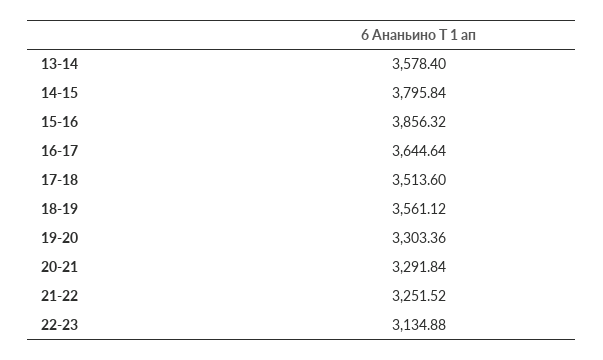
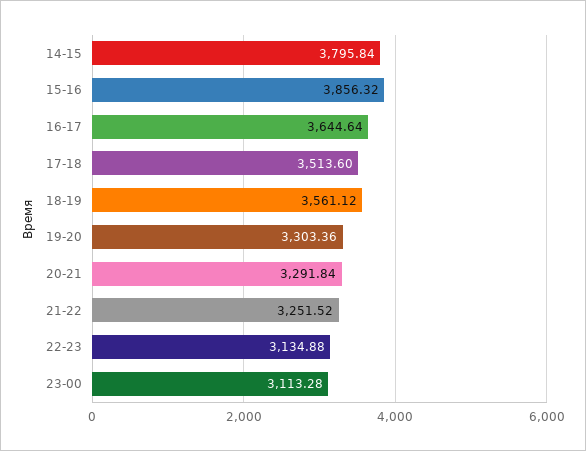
13-14: 3578.4 -> none
23-00: none -> 3113.28

